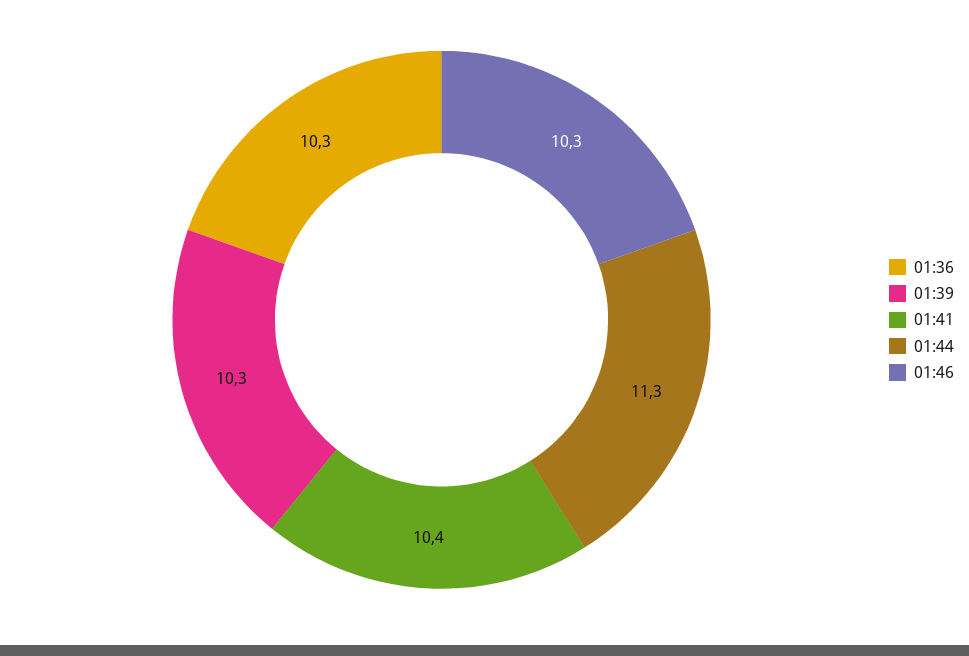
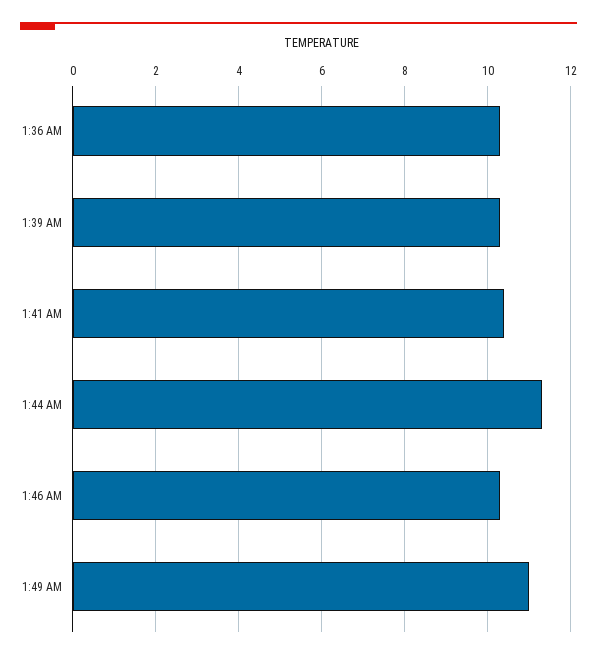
1:49 AM: none -> 11

